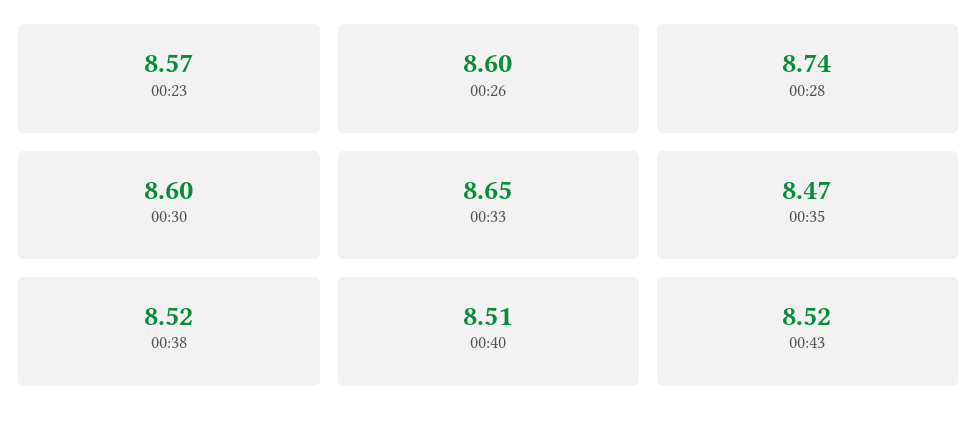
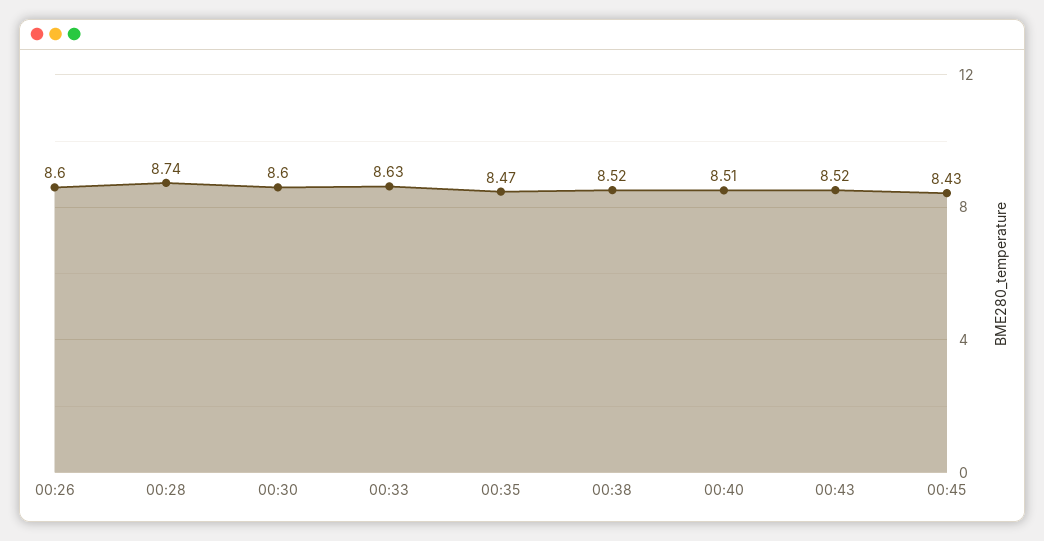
00:23: 8.57 -> none
00:33: 8.65 -> 8.63
00:45: none -> 8.43

